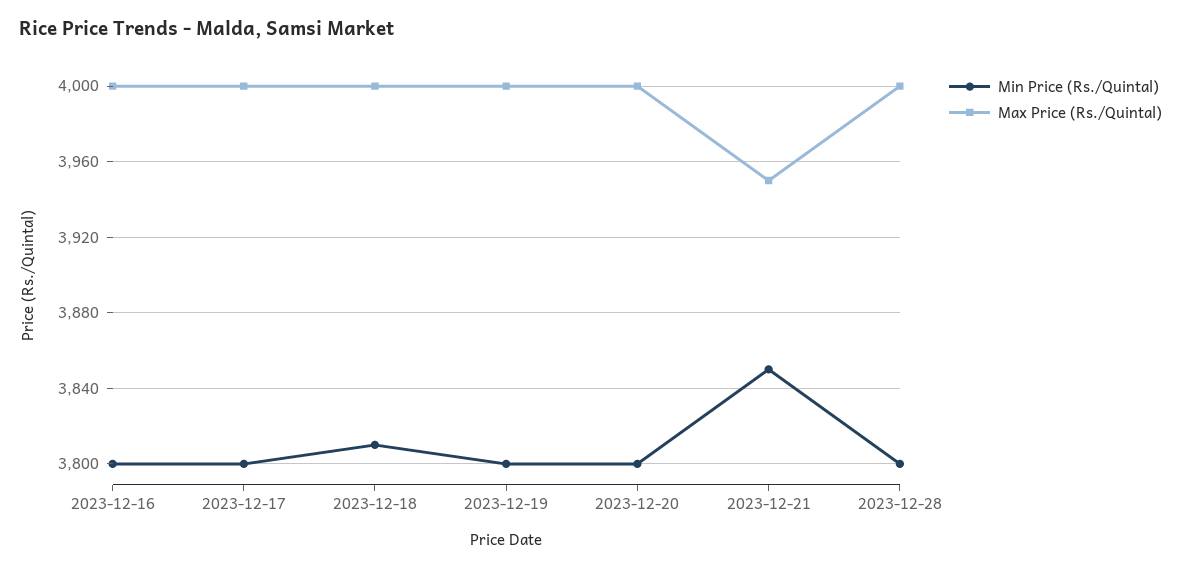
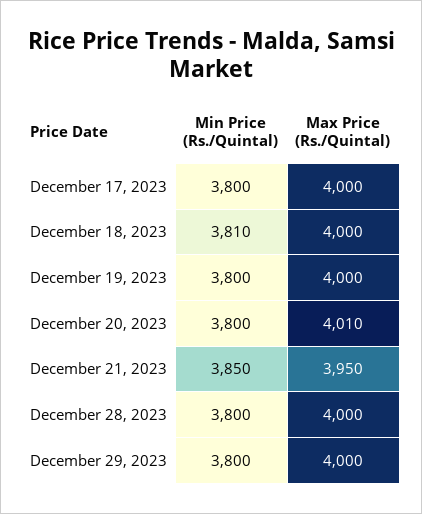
Min Price (Rs./Quintal), 2023-12-16: 3800 -> none
Max Price (Rs./Quintal), 2023-12-16: 4000 -> none
Max Price (Rs./Quintal), 2023-12-20: 4000 -> 4010
Min Price (Rs./Quintal), December 29, 2023: none -> 3800
Max Price (Rs./Quintal), December 29, 2023: none -> 4000

